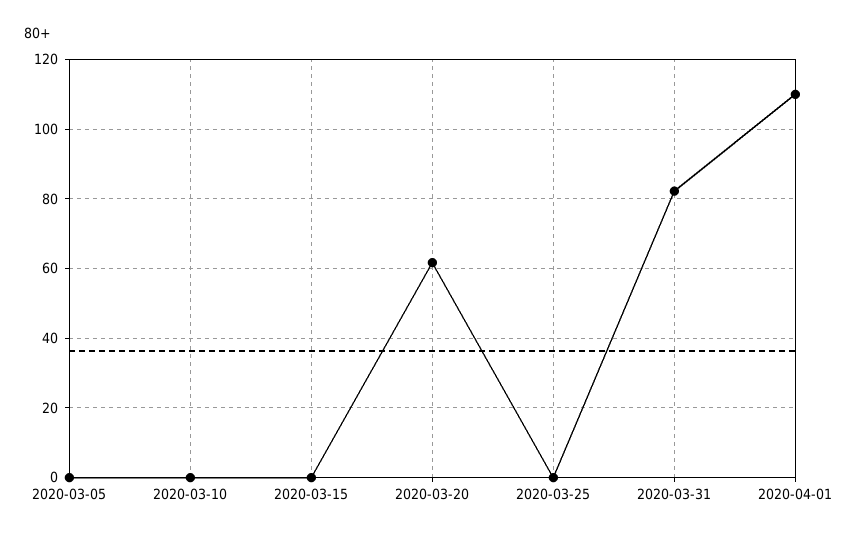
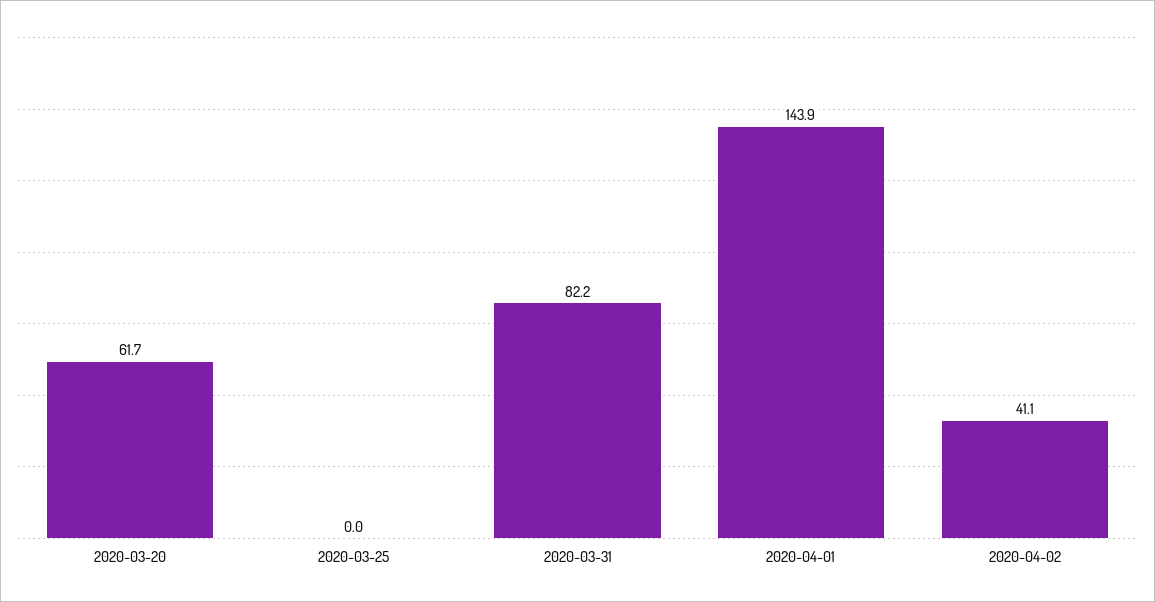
2020-03-05: 0 -> none
2020-03-10: 0 -> none
2020-03-15: 0 -> none
2020-04-01: 110 -> 143.9
2020-04-02: none -> 41.1

